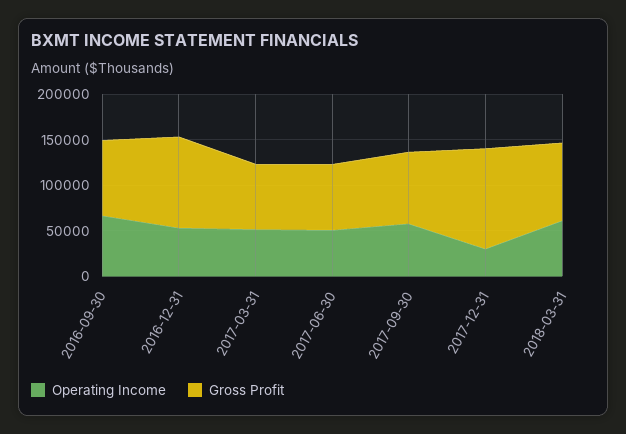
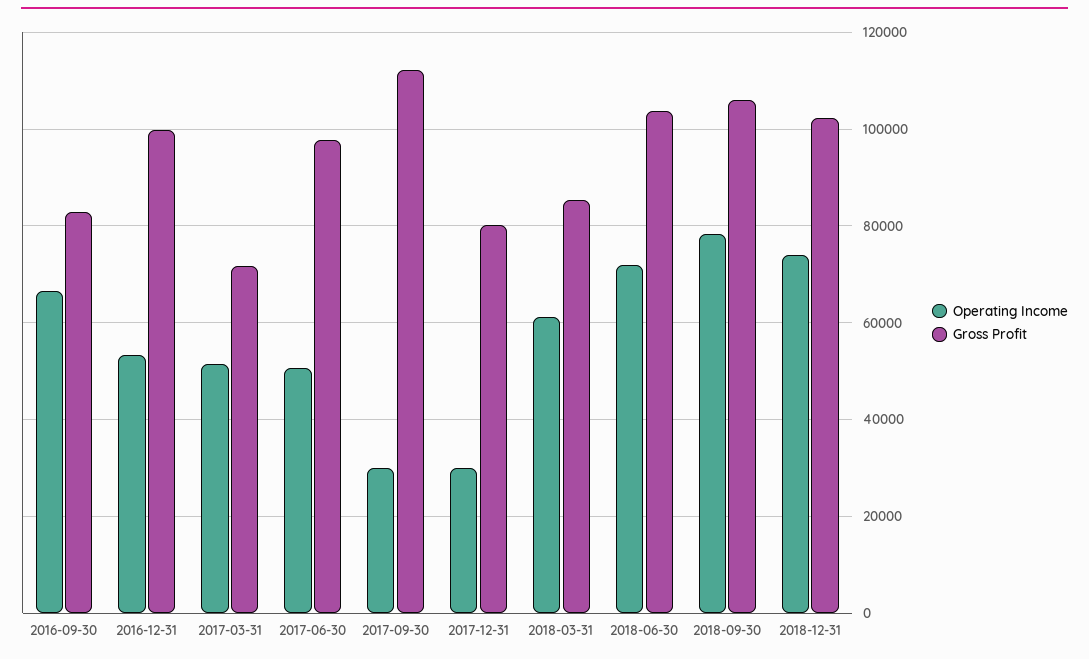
Gross Profit, 2017-06-30: 70000 -> 98000
Operating Income, 2017-09-30: 60000 -> 30000
Gross Profit, 2017-09-30: 80000 -> 112000
Gross Profit, 2017-12-31: 110000 -> 80000
Operating Income, 2018-06-30: none -> 72000
Gross Profit, 2018-06-30: none -> 104000
Operating Income, 2018-09-30: none -> 78000
Gross Profit, 2018-09-30: none -> 106000
Operating Income, 2018-12-31: none -> 74000
Gross Profit, 2018-12-31: none -> 102000

